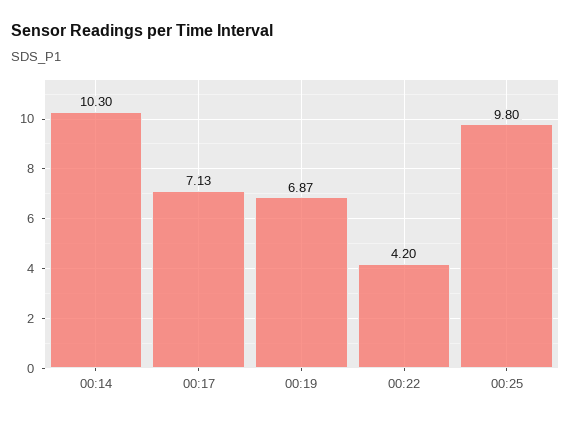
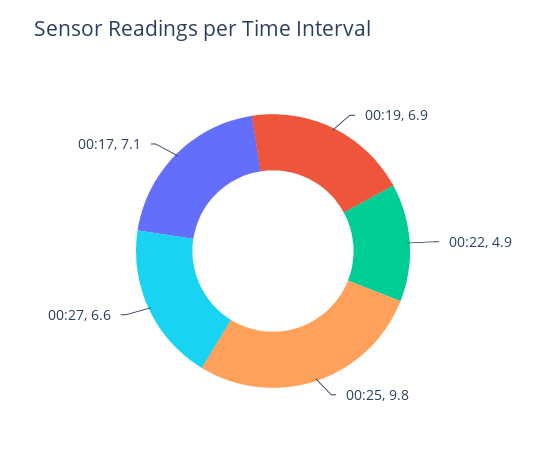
00:14: 10.3 -> none
00:22: 4.2 -> 4.9
00:27: none -> 6.6

